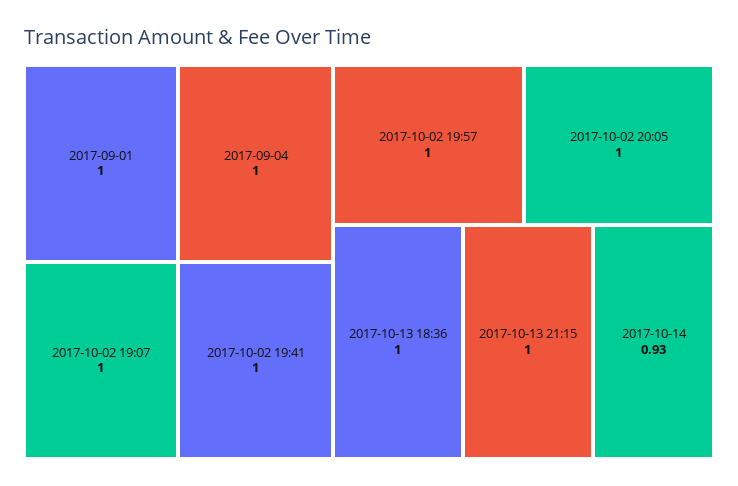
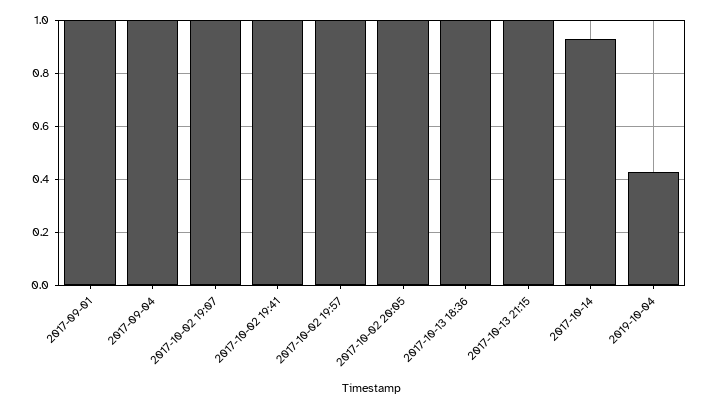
2019-10-04: none -> 0.425

